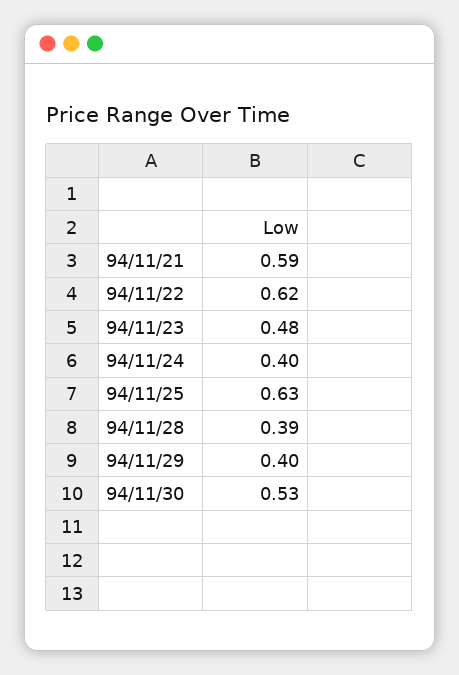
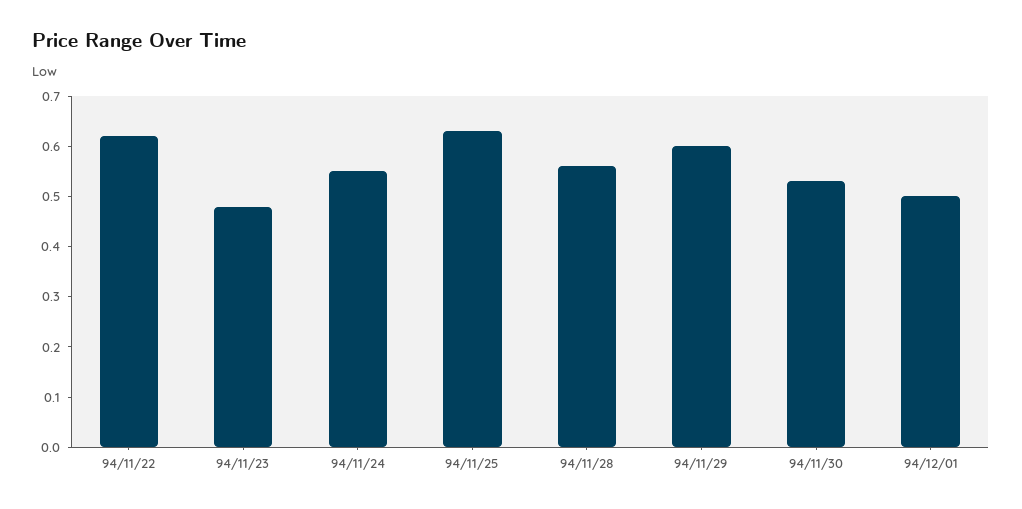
94/11/21: 0.59 -> none
94/11/24: 0.4 -> 0.55
94/11/28: 0.39 -> 0.55
94/11/29: 0.4 -> 0.6
94/12/01: none -> 0.5

